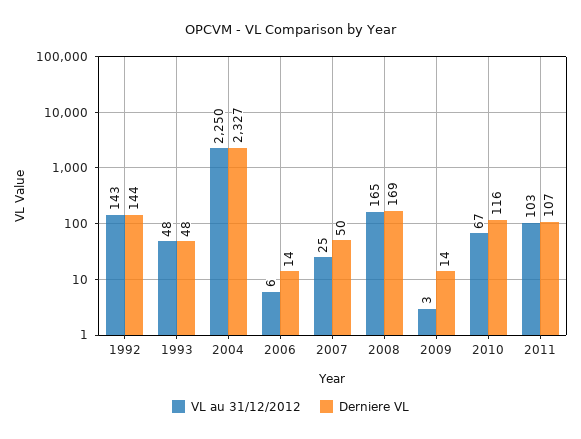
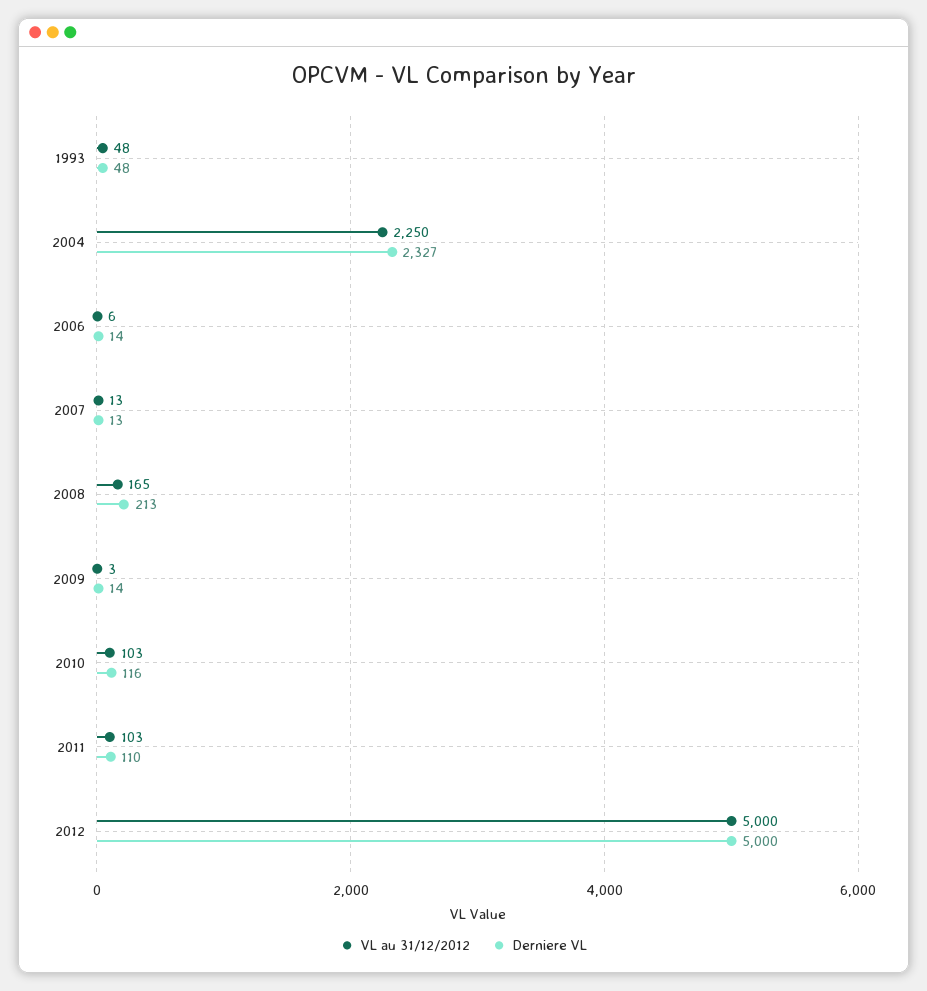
VL au 31/12/2012, 1992: 143 -> none
Derniere VL, 1992: 144 -> none
VL au 31/12/2012, 2007: 25 -> 13
Derniere VL, 2007: 50 -> 13
Derniere VL, 2008: 169 -> 213
VL au 31/12/2012, 2010: 67 -> 103
Derniere VL, 2011: 107 -> 110
VL au 31/12/2012, 2012: none -> 5000
Derniere VL, 2012: none -> 5000

